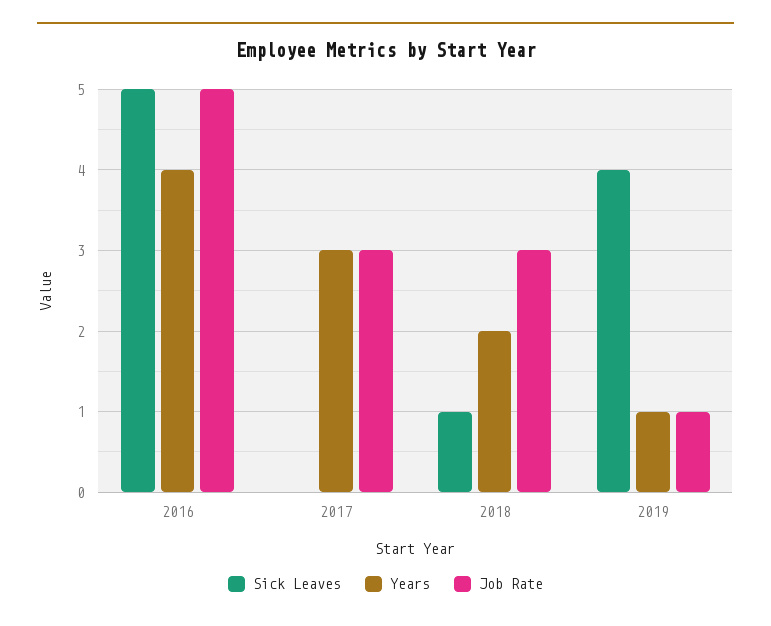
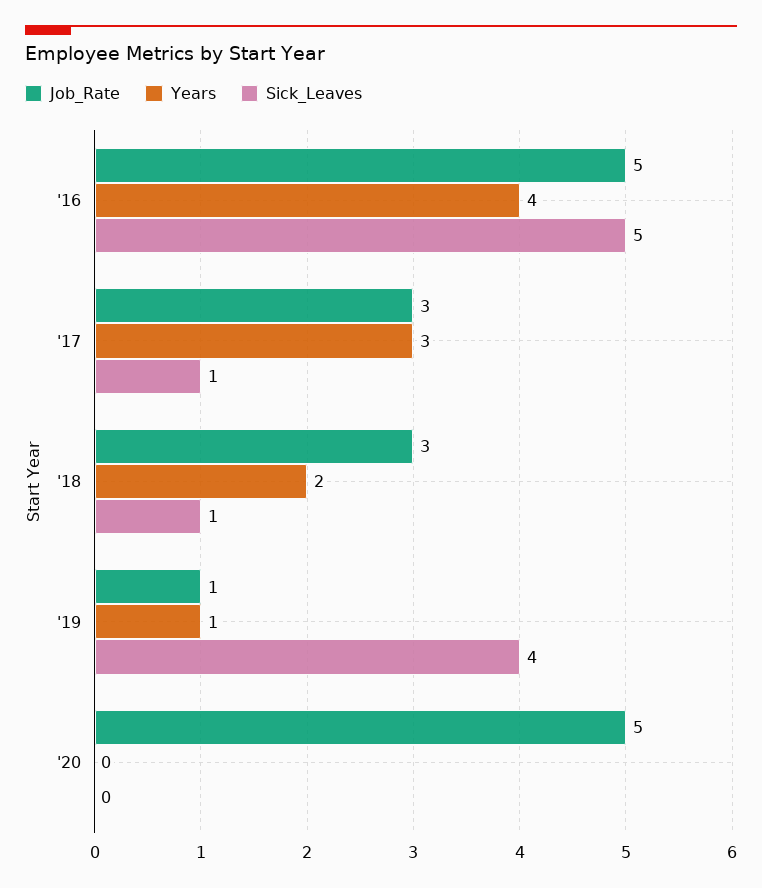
Sick Leaves, 2017: 0 -> 1
Job Rate, '20: none -> 5
Years, '20: none -> 0
Sick Leaves, '20: none -> 0

